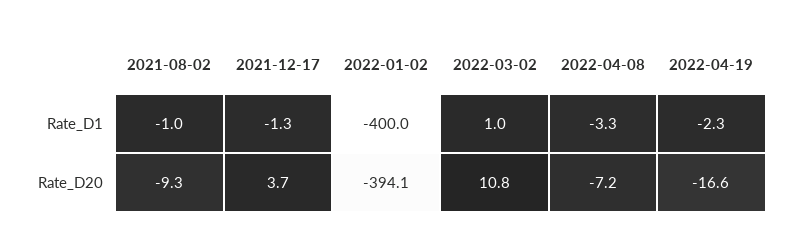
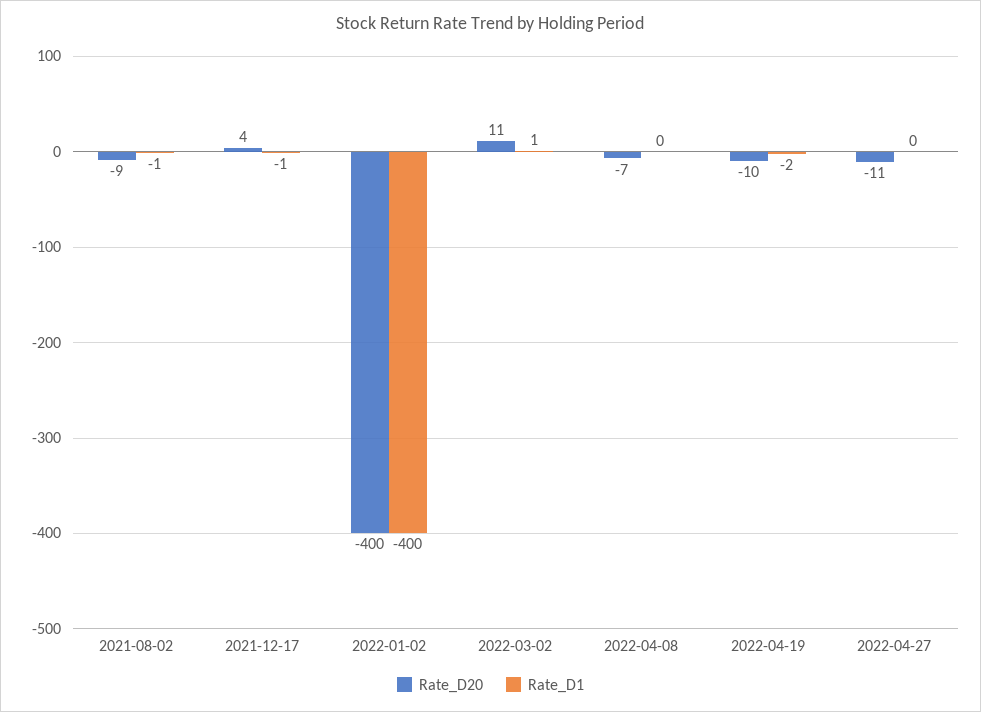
Rate_D1, 2022-04-08: -3.3 -> 0
Rate_D20, 2022-01-02: -394.1 -> -400
Rate_D20, 2022-04-19: -16.6 -> -10
Rate_D20, 2022-04-27: none -> -11
Rate_D1, 2022-04-27: none -> 0

